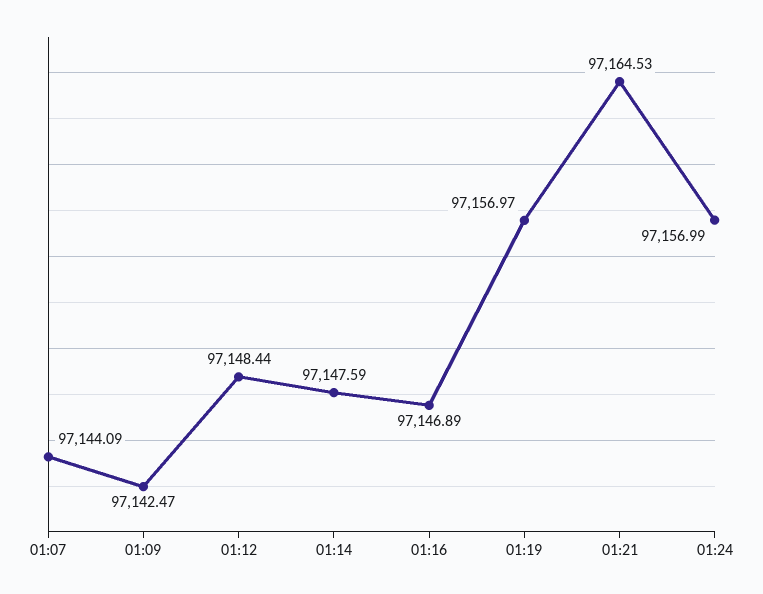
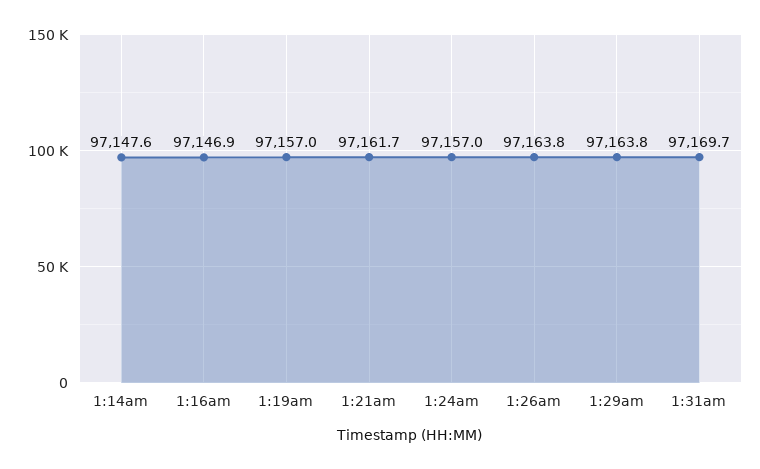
01:07: 97144.09 -> none
01:09: 97142.47 -> none
01:12: 97148.44 -> none
01:21: 97164.53 -> 97161.7
1:26am: none -> 97163.8
1:29am: none -> 97163.8
1:31am: none -> 97169.7

